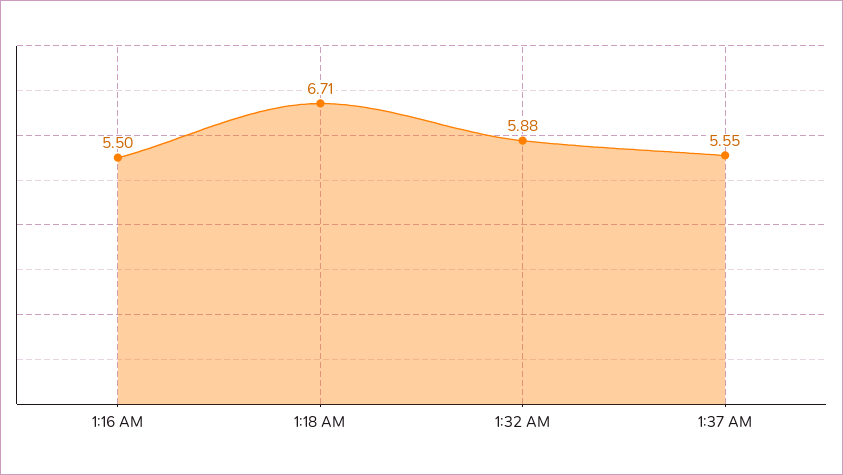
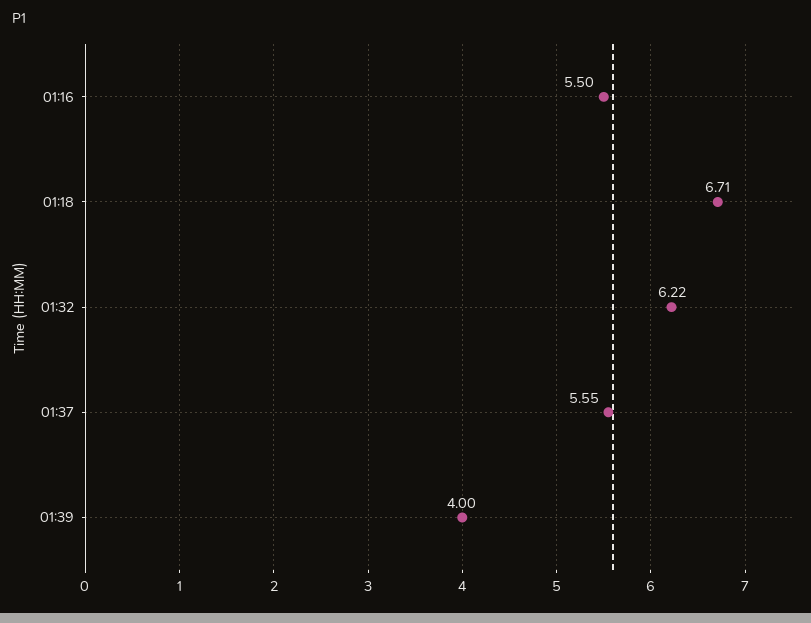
1:32 AM: 5.88 -> 6.22
01:39: none -> 4

